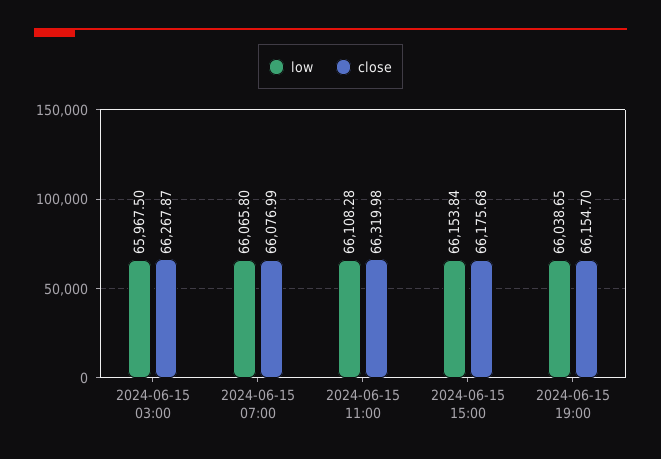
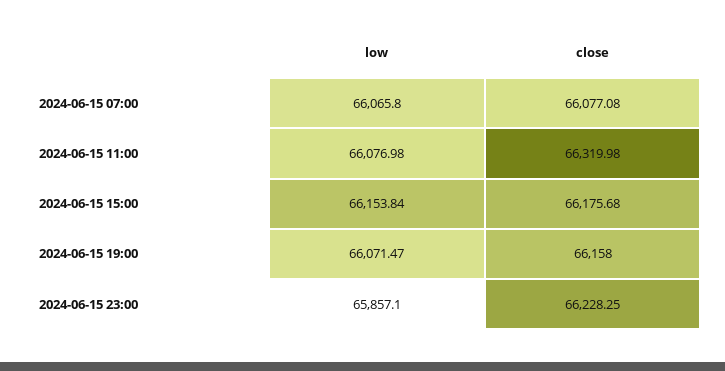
low, 2024-06-15 03:00: 65967.5 -> none
close, 2024-06-15 03:00: 66267.87 -> none
close, 2024-06-15 07:00: 66076.99 -> 66077.08
low, 2024-06-15 11:00: 66108.28 -> 66076.98
low, 2024-06-15 19:00: 66038.65 -> 66071.47
close, 2024-06-15 19:00: 66154.7 -> 66158
low, 2024-06-15 23:00: none -> 65857.1
close, 2024-06-15 23:00: none -> 66228.25

